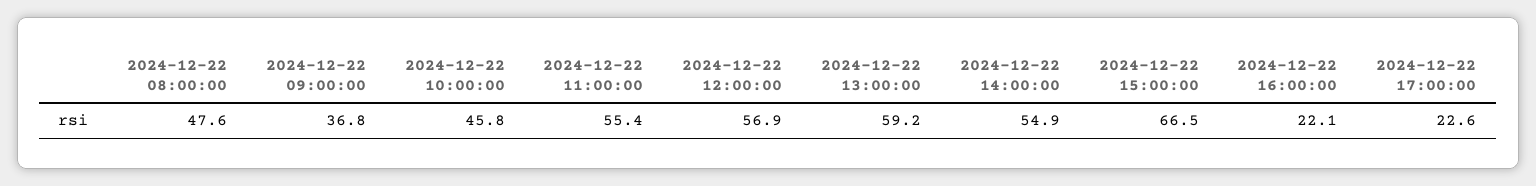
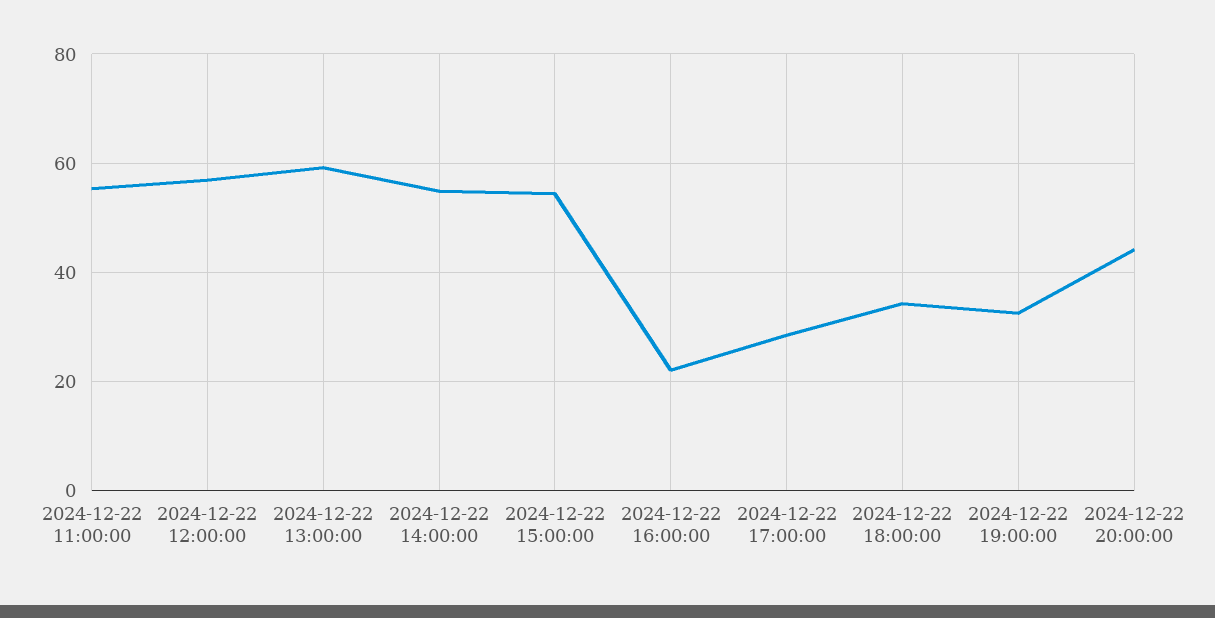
2024-12-22 08:00:00: 47.6 -> none
2024-12-22 09:00:00: 36.8 -> none
2024-12-22 10:00:00: 45.8 -> none
2024-12-22 15:00:00: 66.5 -> 54
2024-12-22 17:00:00: 22.6 -> 28
2024-12-22 18:00:00: none -> 34
2024-12-22 19:00:00: none -> 32
2024-12-22 20:00:00: none -> 44

